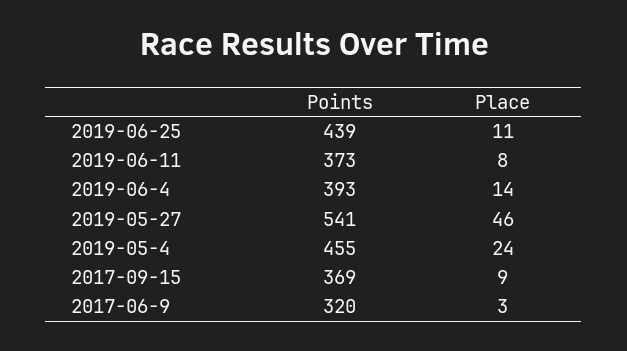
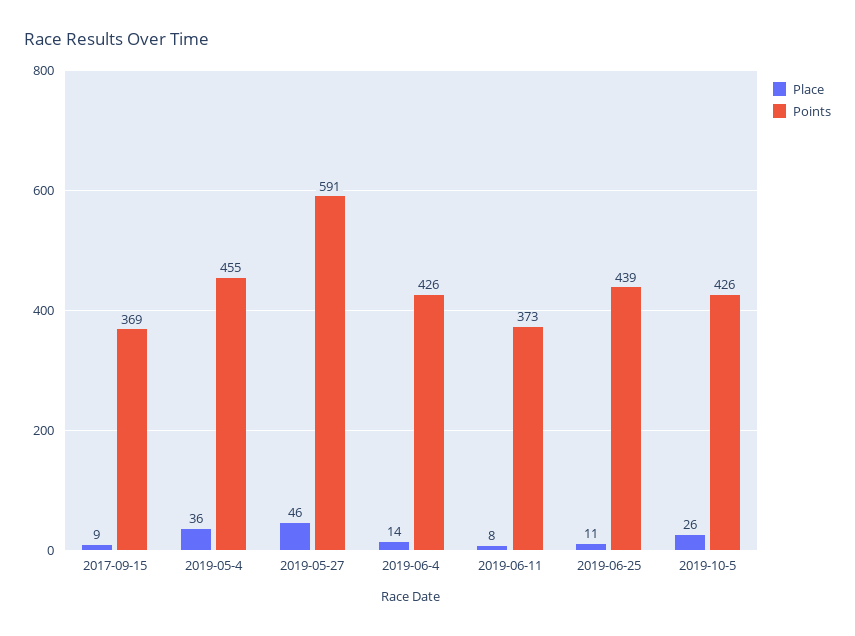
Points, 2019-06-4: 393 -> 426
Points, 2019-05-27: 541 -> 591
Place, 2019-05-4: 24 -> 36
Points, 2017-06-9: 320 -> none
Place, 2017-06-9: 3 -> none
Place, 2019-10-5: none -> 26
Points, 2019-10-5: none -> 426

